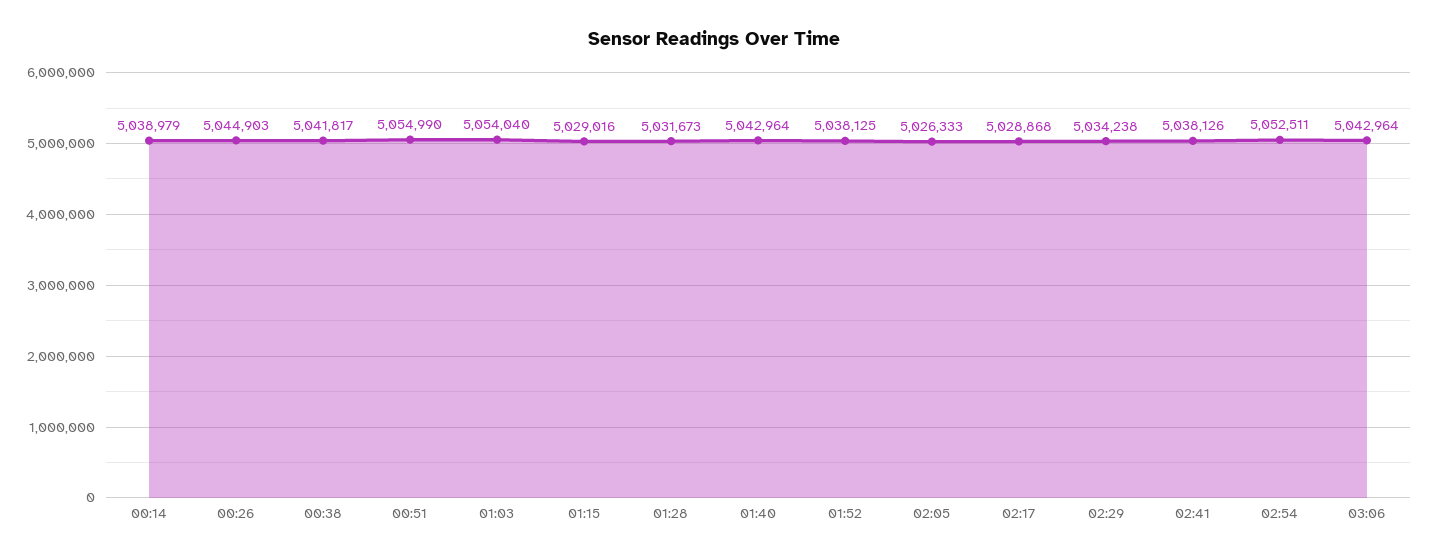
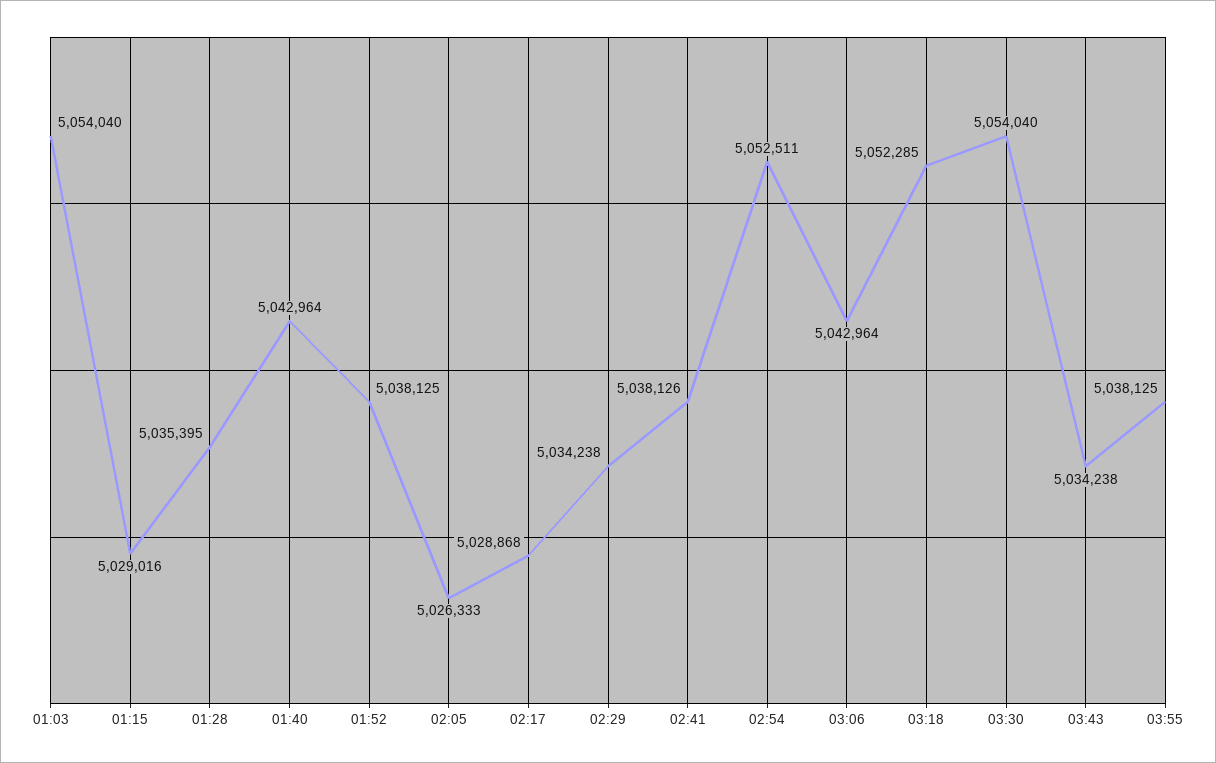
00:14: 5038979 -> none
00:26: 5044903 -> none
00:38: 5041817 -> none
00:51: 5054990 -> none
01:28: 5031673 -> 5035395
03:18: none -> 5052285
03:30: none -> 5054040
03:43: none -> 5034238
03:55: none -> 5038125

